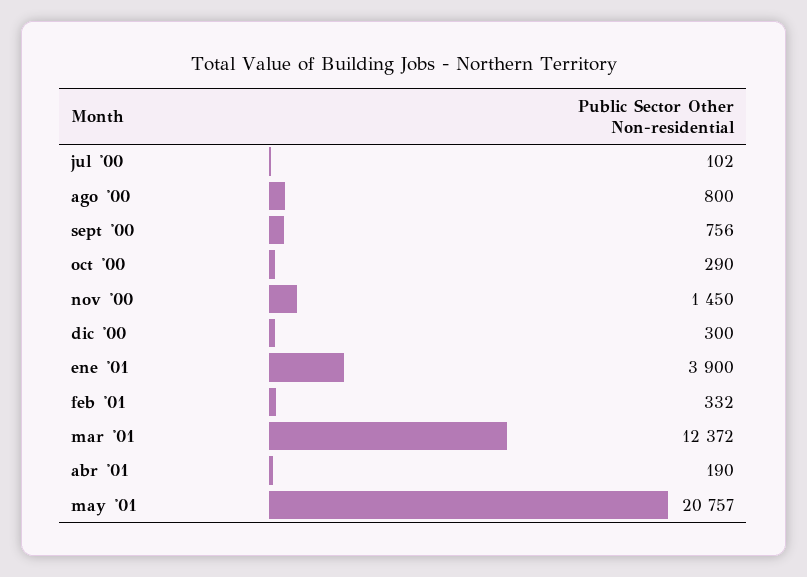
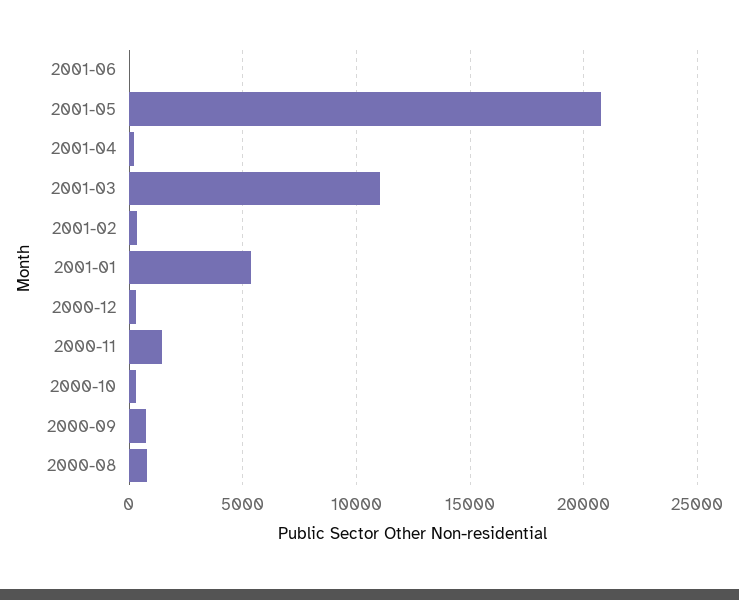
jul '00: 102 -> none
ene '01: 3900 -> 5500
mar '01: 12372 -> 11000
2001-06: none -> 0

